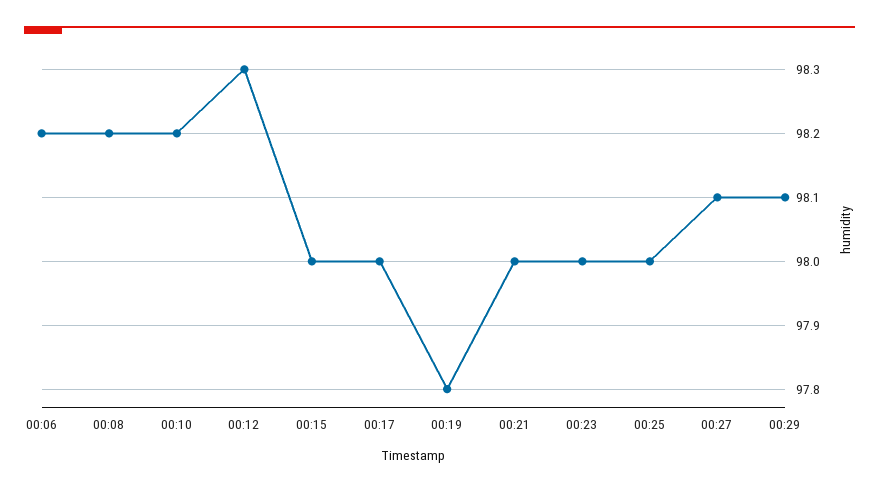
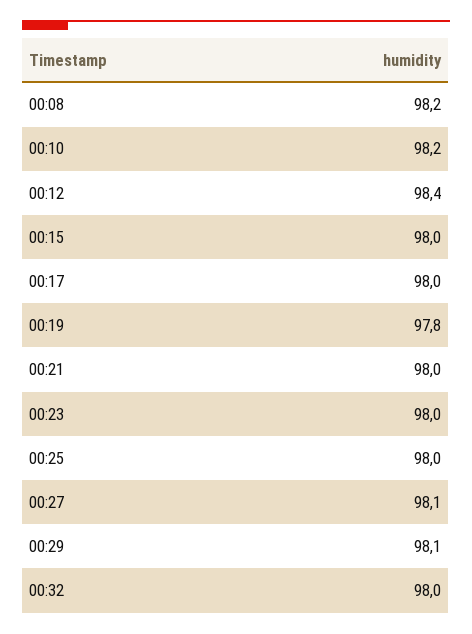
00:06: 98.2 -> none
00:12: 98.3 -> 98.4
00:32: none -> 98

